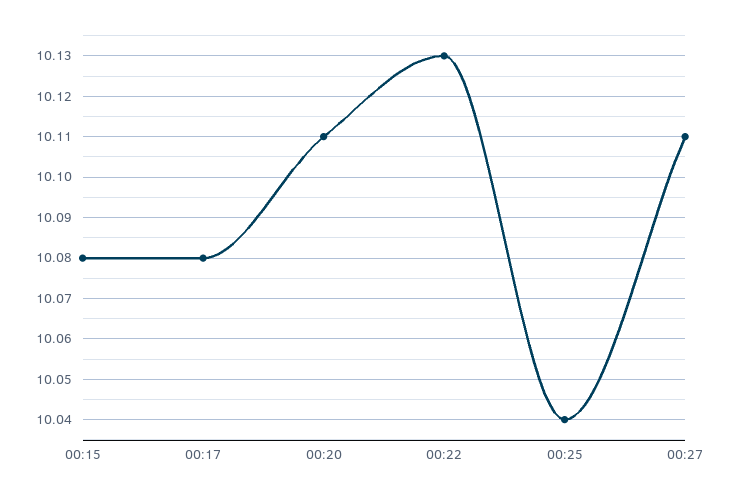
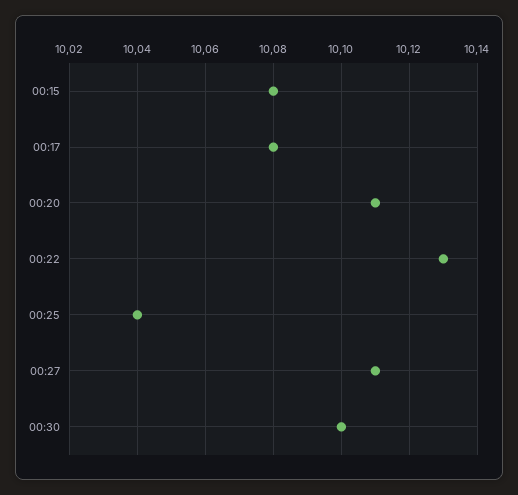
00:30: none -> 10.1

